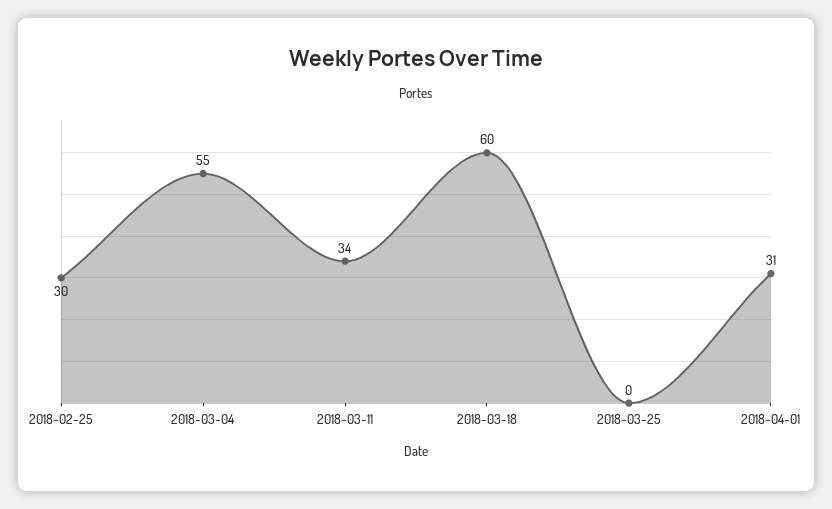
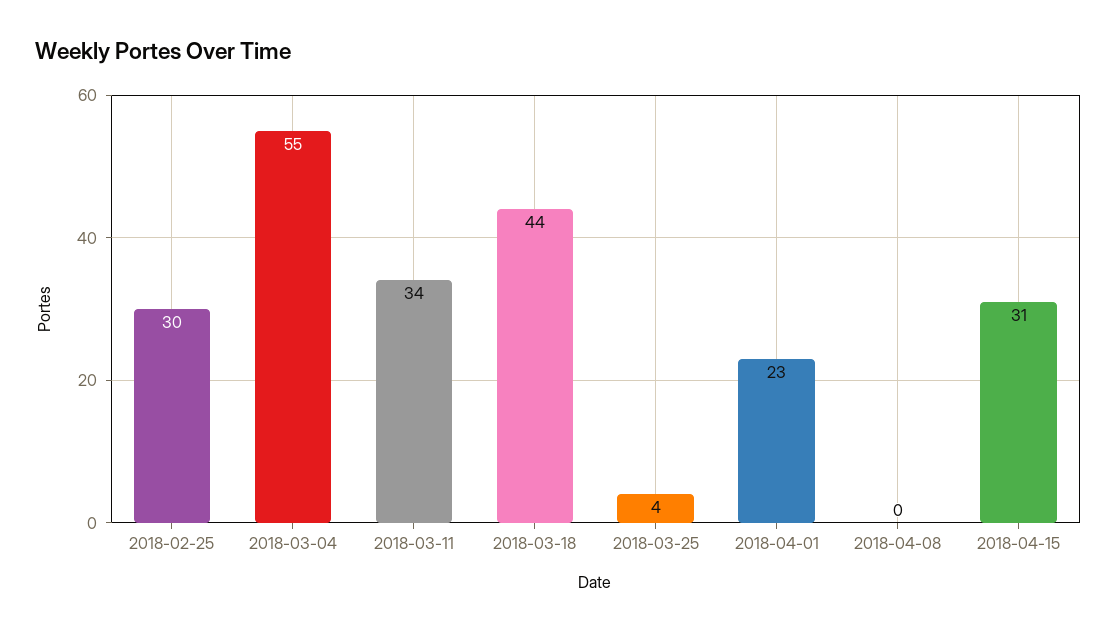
2018-03-18: 60 -> 44
2018-03-25: 0 -> 4
2018-04-01: 31 -> 23
2018-04-08: none -> 0
2018-04-15: none -> 31

